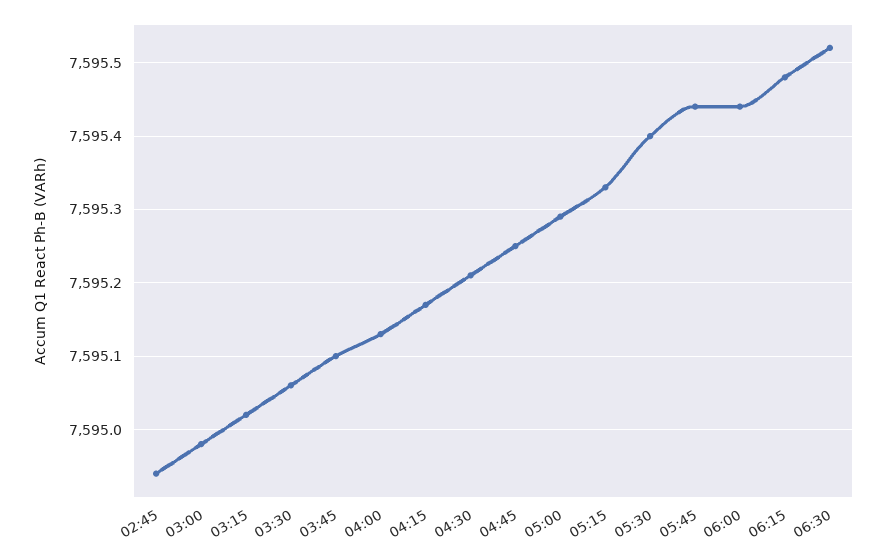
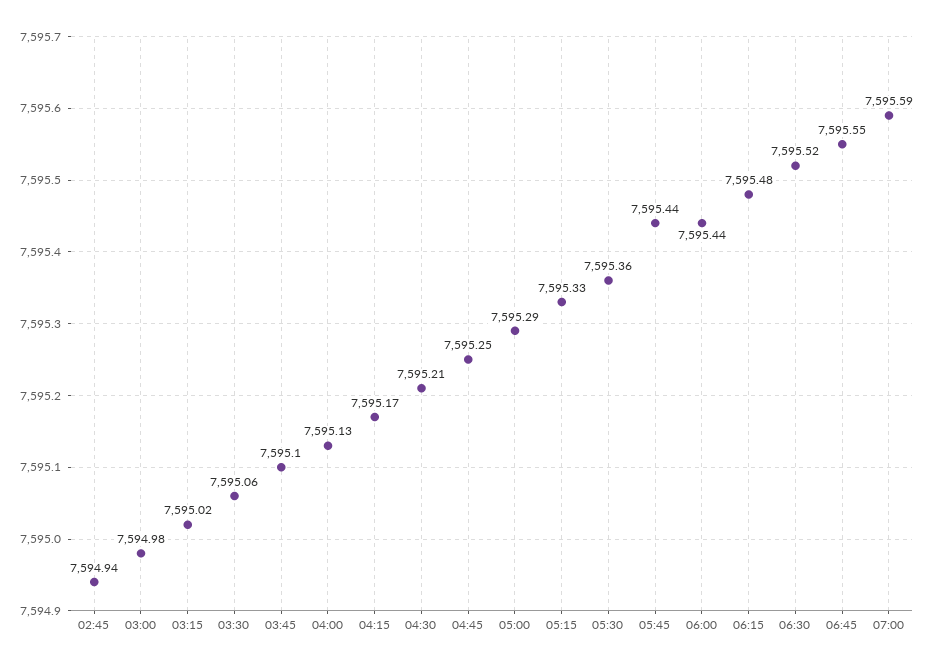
05:30: 7595.4 -> 7595.36
06:45: none -> 7595.55
07:00: none -> 7595.59

